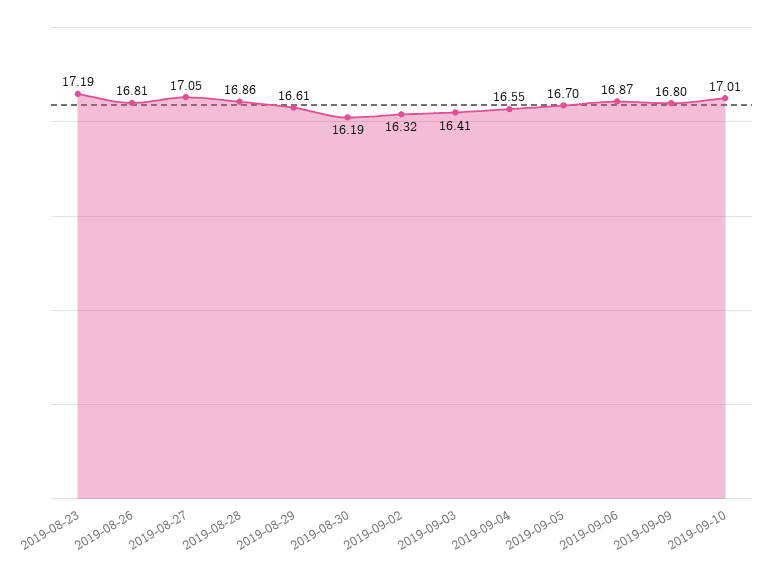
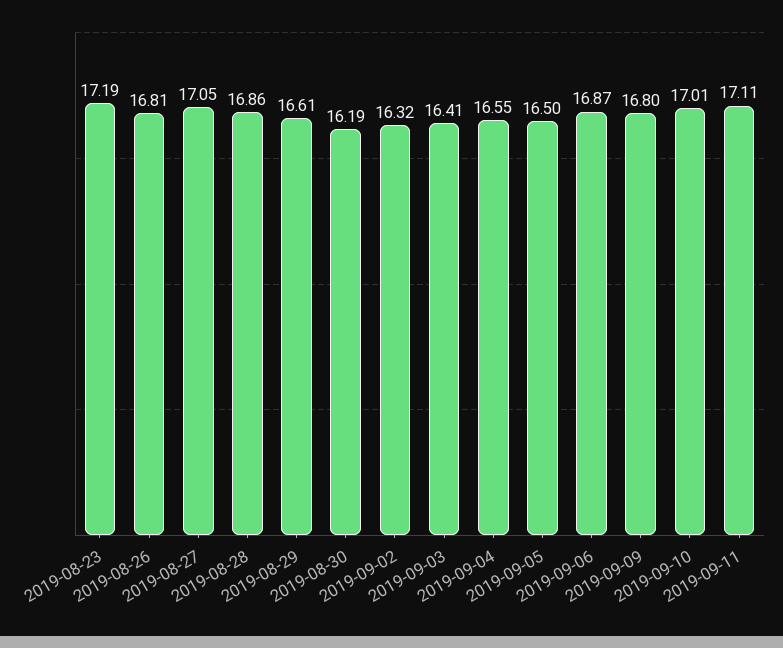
2019-09-05: 16.7 -> 16.5
2019-09-11: none -> 17.11

